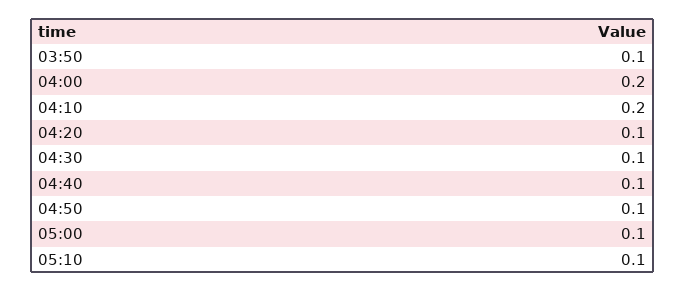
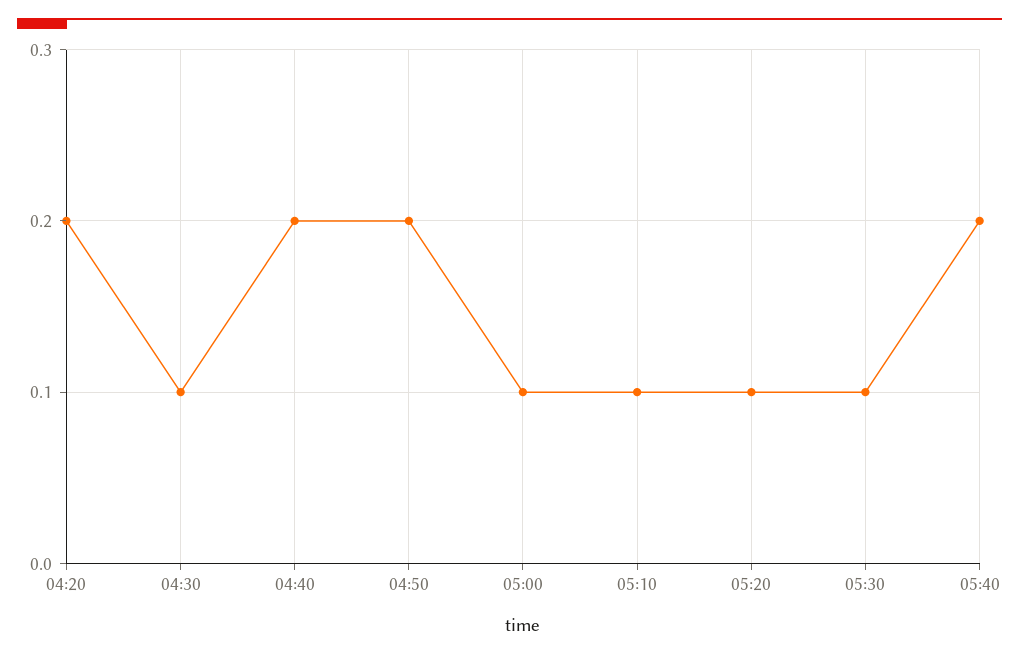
03:50: 0.1 -> none
04:00: 0.2 -> none
04:10: 0.2 -> none
04:20: 0.1 -> 0.2
04:40: 0.1 -> 0.2
04:50: 0.1 -> 0.2
05:20: none -> 0.1
05:30: none -> 0.1
05:40: none -> 0.2

